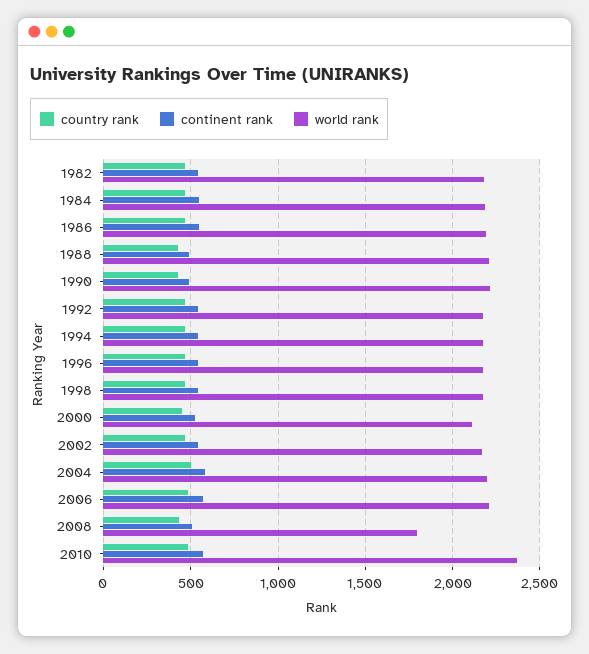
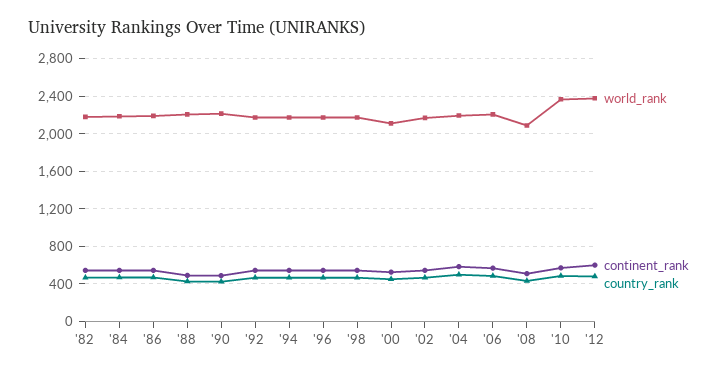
world rank, 2008: 1800 -> 2100
world rank, '12: none -> 2400
continent rank, '12: none -> 600
country rank, '12: none -> 500

